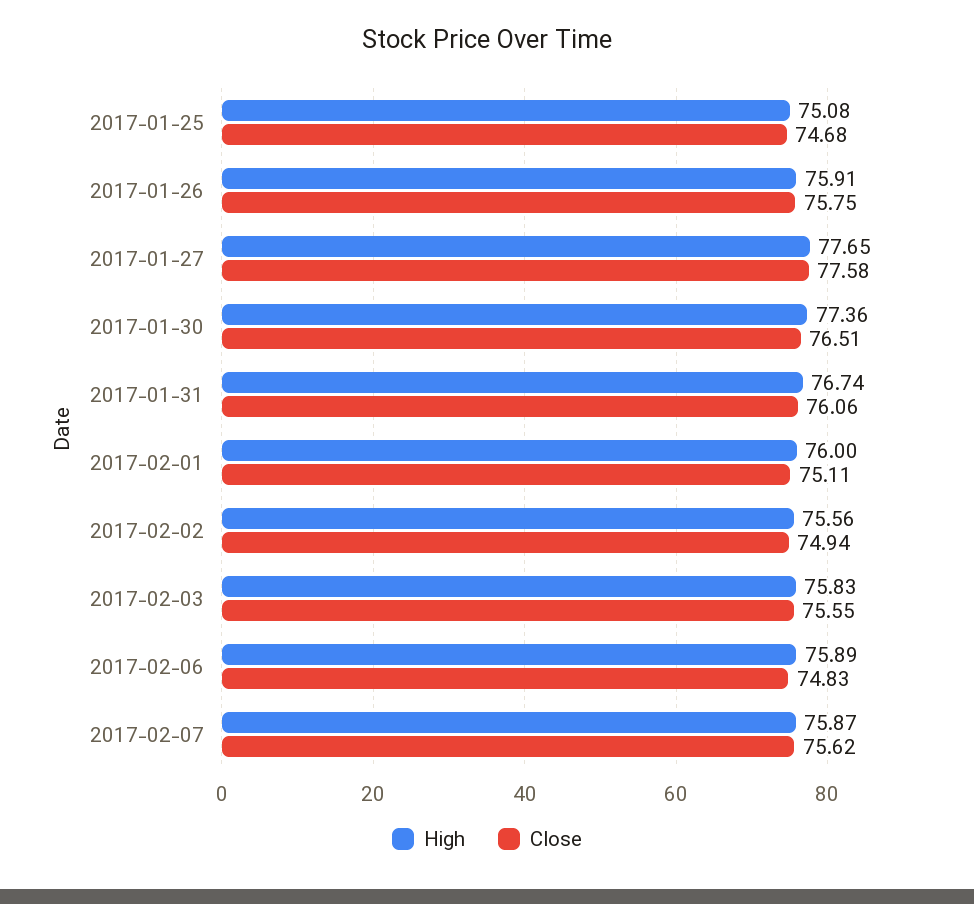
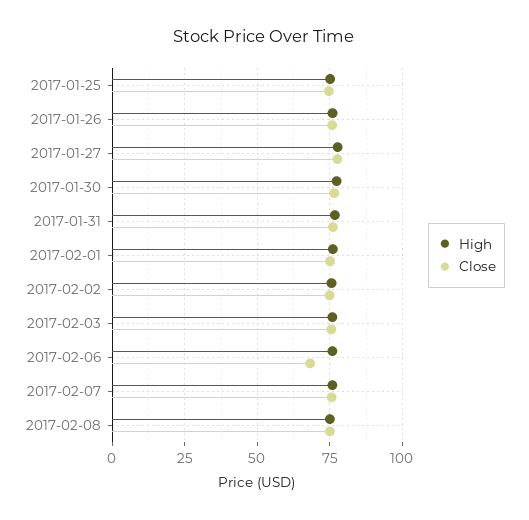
Close, 2017-02-06: 74.83 -> 67.5
High, 2017-02-08: none -> 75
Close, 2017-02-08: none -> 75

